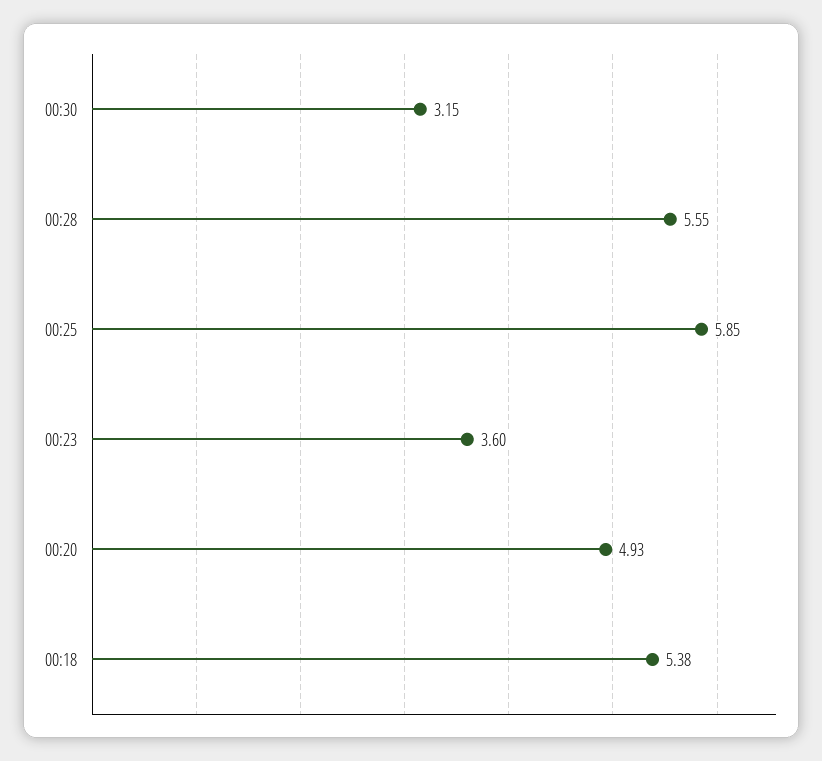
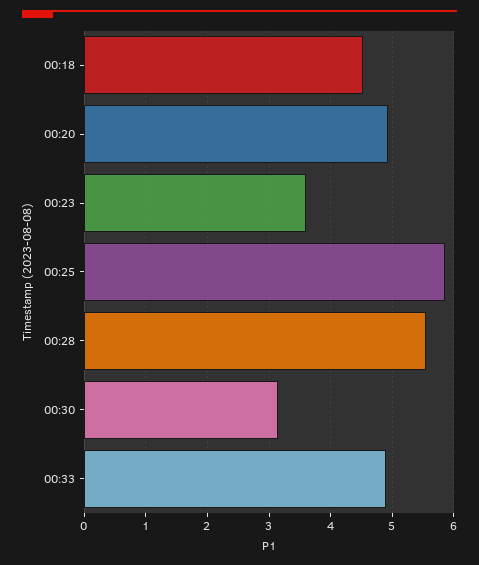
00:18: 5.38 -> 4.5
00:33: none -> 4.9

